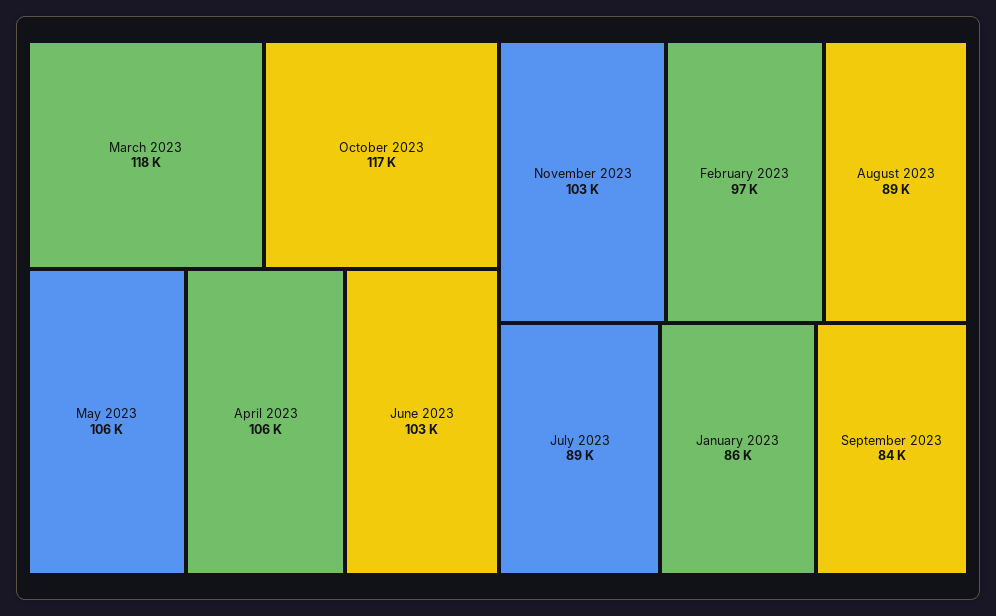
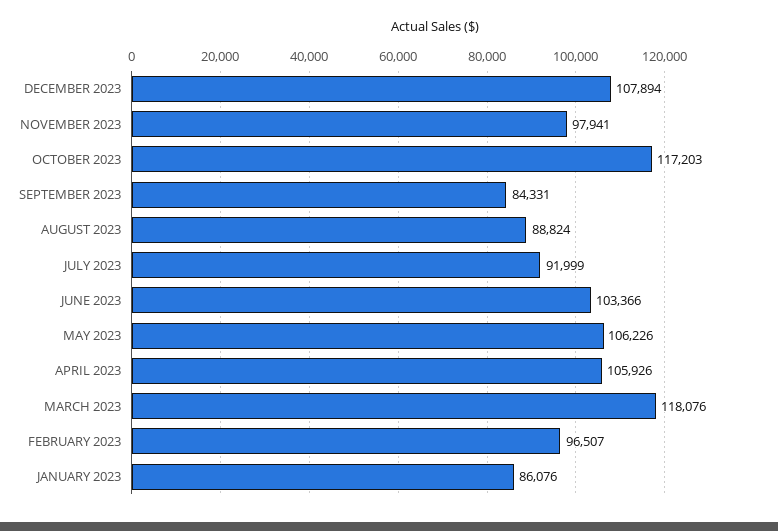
November 2023: 103000 -> 97941
July 2023: 89000 -> 91999
DECEMBER 2023: none -> 107894

